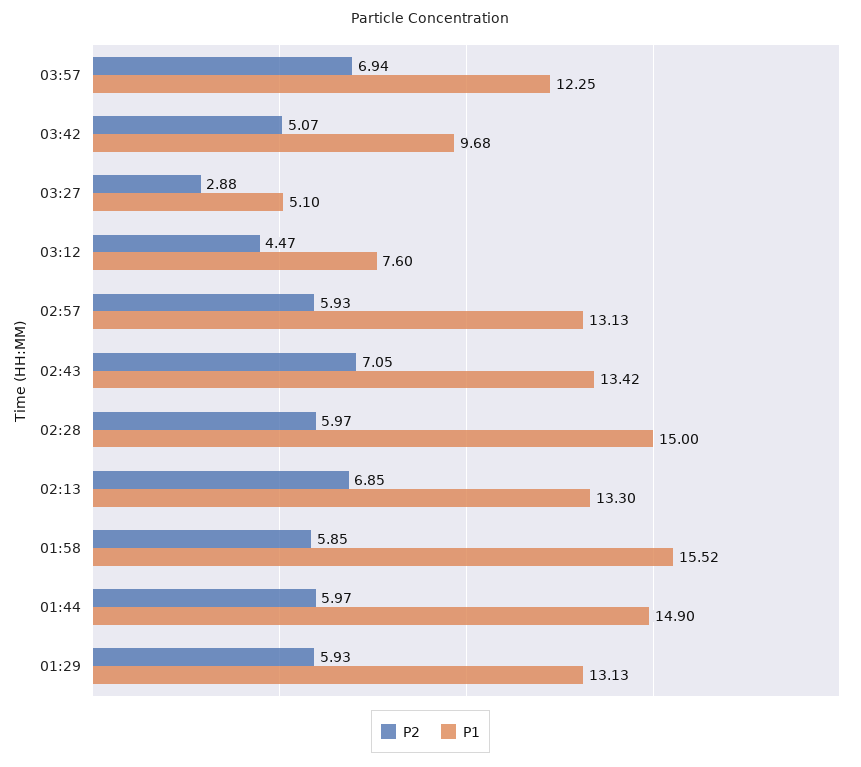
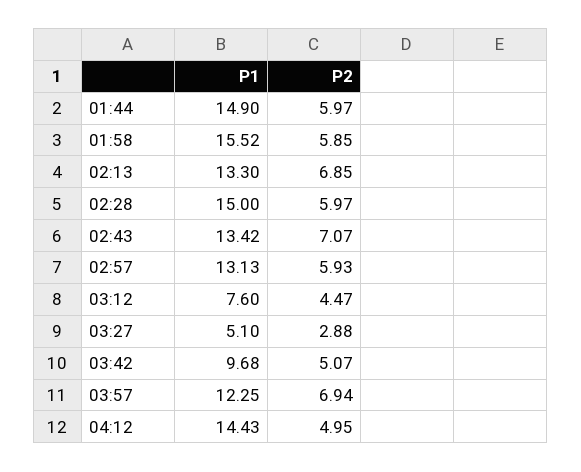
P2, 02:43: 7.05 -> 7.07
P2, 01:29: 5.93 -> none
P1, 01:29: 13.13 -> none
P1, 04:12: none -> 14.43
P2, 04:12: none -> 4.95

